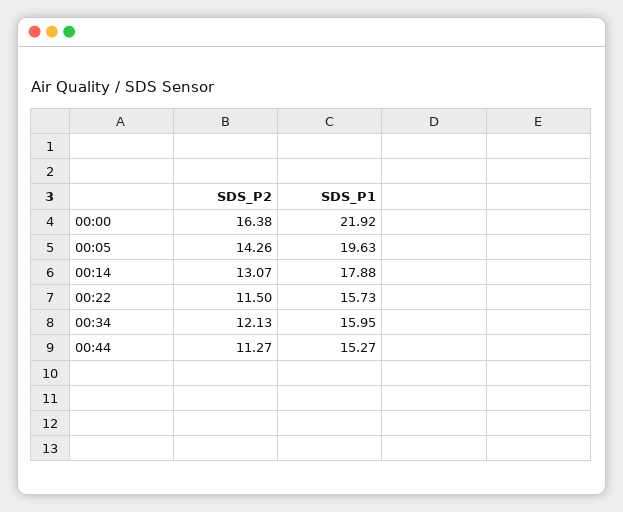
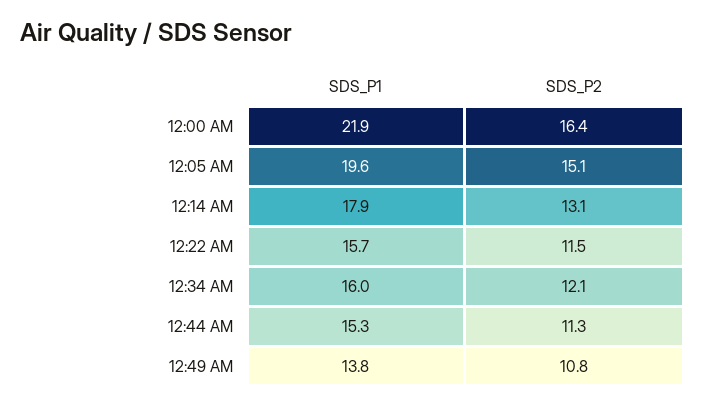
SDS_P2, 00:05: 14.26 -> 15.1
SDS_P1, 12:49 AM: none -> 13.8
SDS_P2, 12:49 AM: none -> 10.8

